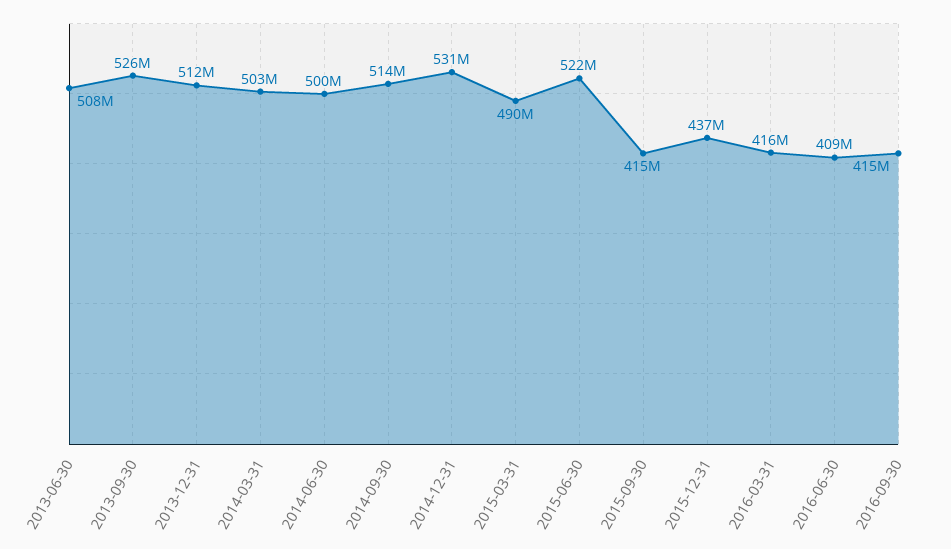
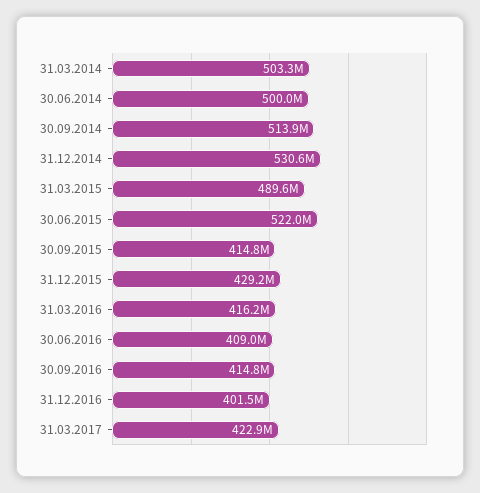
2013-06-30: 508000000 -> none
2013-09-30: 526000000 -> none
2013-12-31: 512000000 -> none
2015-12-31: 437000000 -> 429200000
31.12.2016: none -> 401500000
31.03.2017: none -> 422900000

